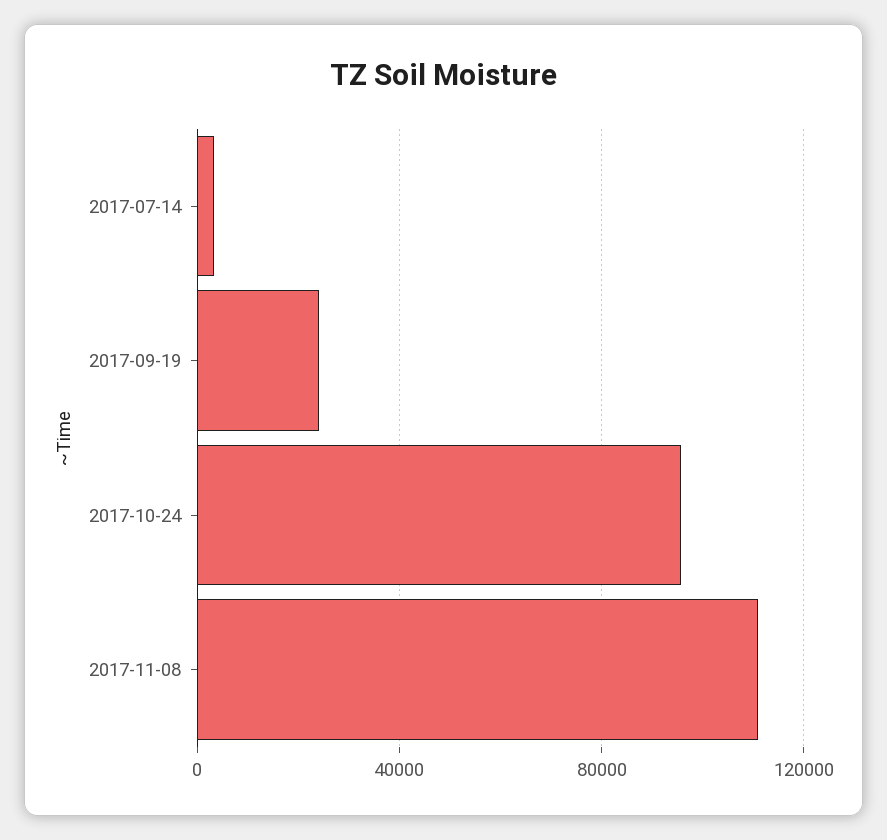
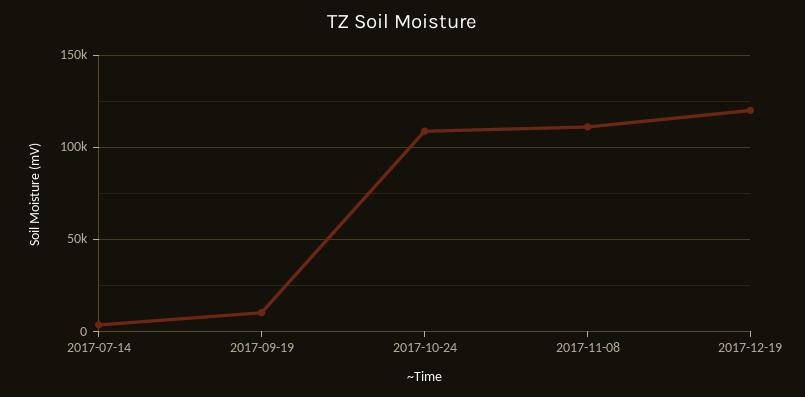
2017-09-19: 25000 -> 10000
2017-10-24: 95000 -> 110000
2017-12-19: none -> 120000

